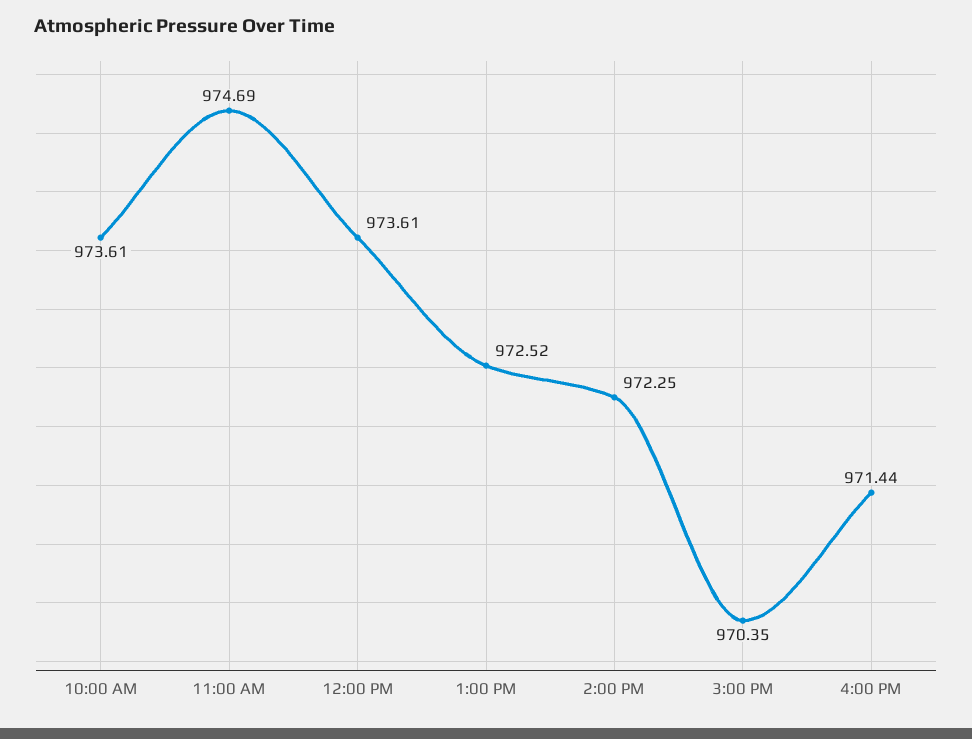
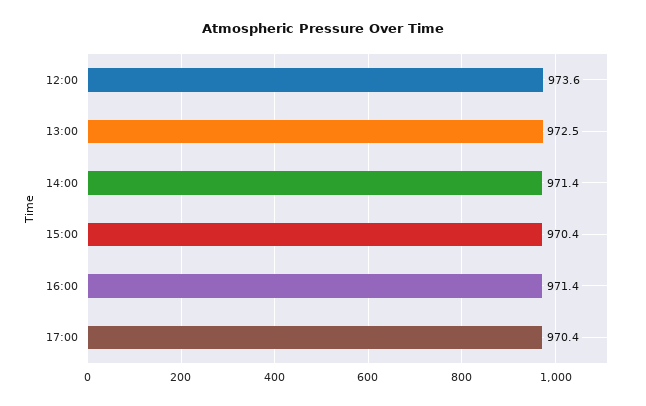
10:00 AM: 973.61 -> none
11:00 AM: 974.69 -> none
2:00 PM: 972.25 -> 971.4
17:00: none -> 970.4

